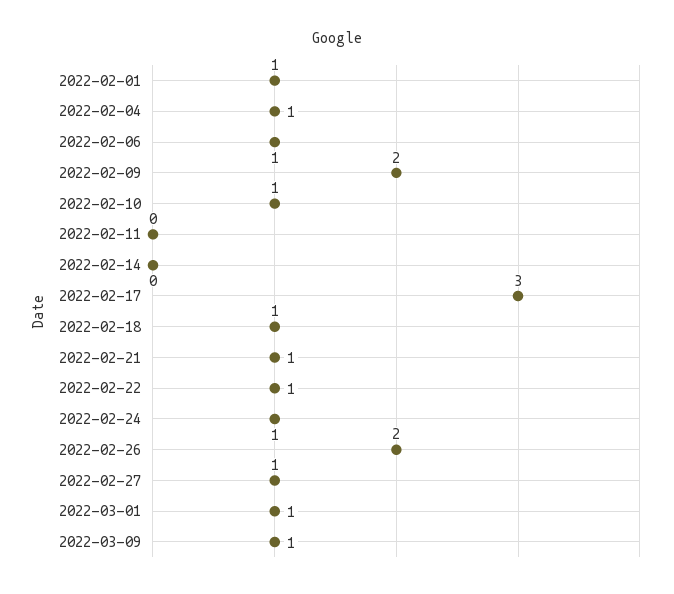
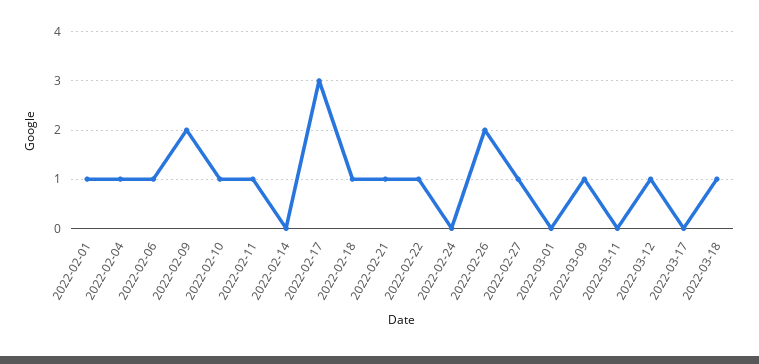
2022-02-11: 0 -> 1
2022-02-24: 1 -> 0
2022-03-01: 1 -> 0
2022-03-11: none -> 0
2022-03-12: none -> 1
2022-03-17: none -> 0
2022-03-18: none -> 1

